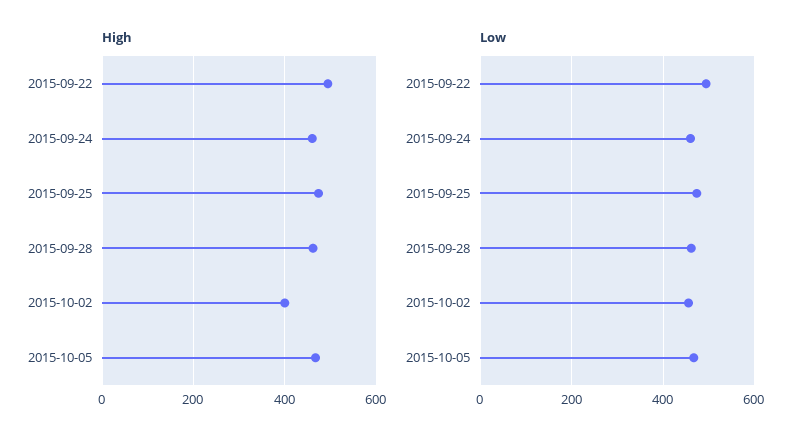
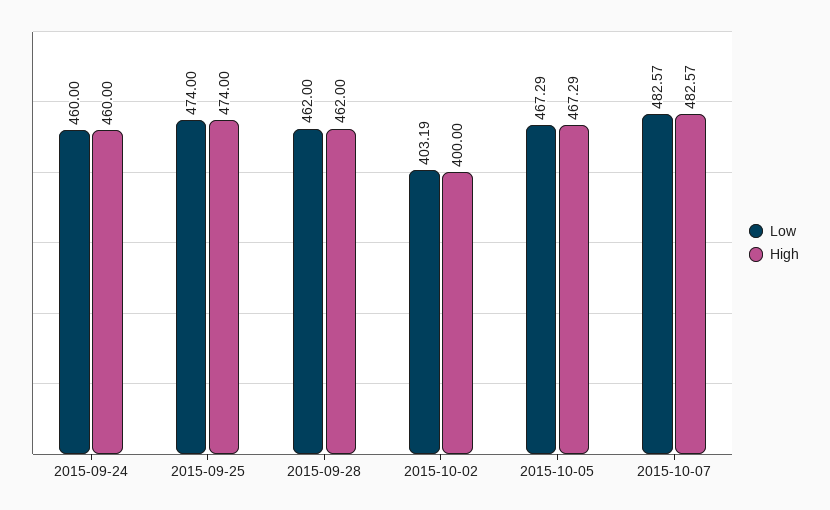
High, 2015-09-22: 500 -> none
Low, 2015-09-22: 500 -> none
Low, 2015-10-02: 460 -> 403.19
Low, 2015-10-07: none -> 482.57
High, 2015-10-07: none -> 482.57

